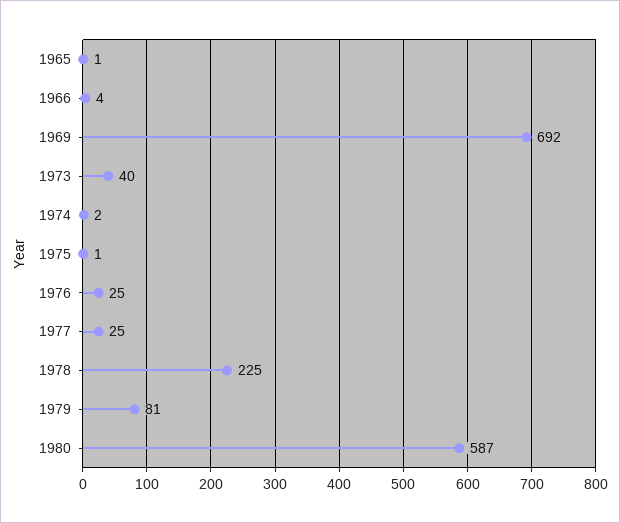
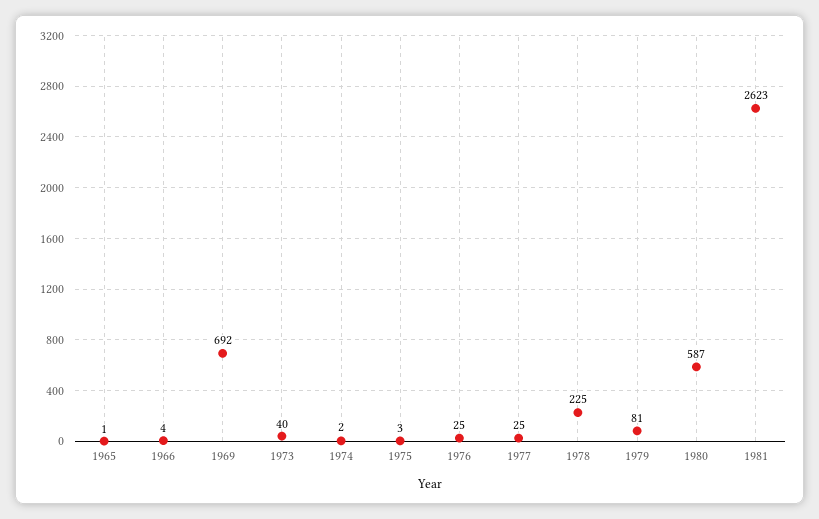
1975: 1 -> 3
1981: none -> 2623

